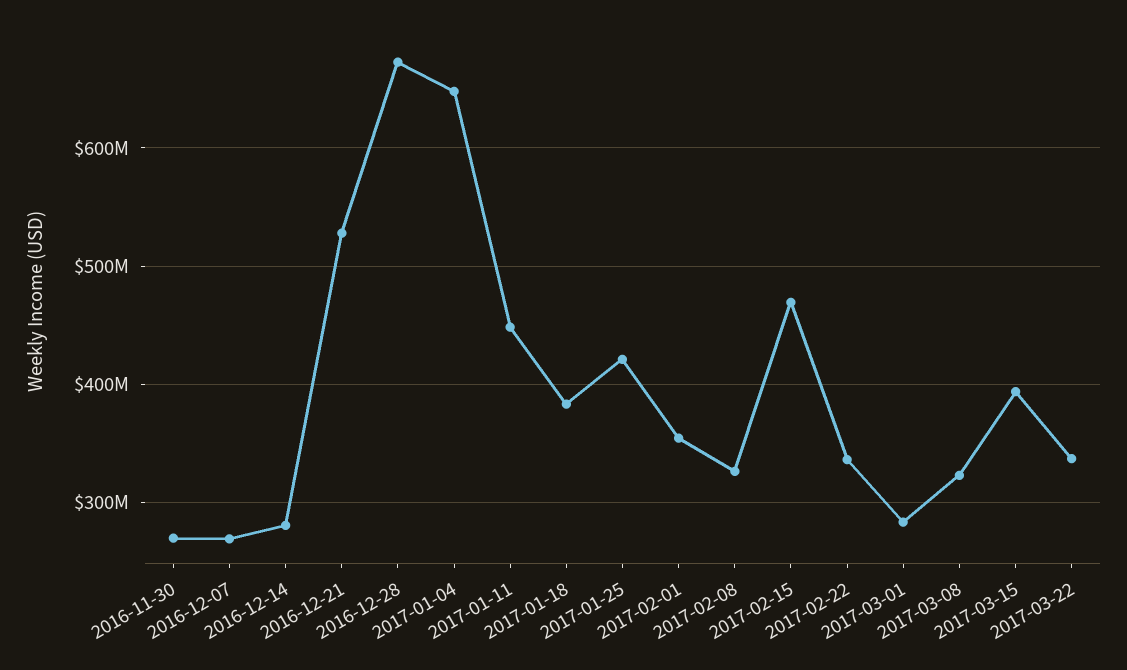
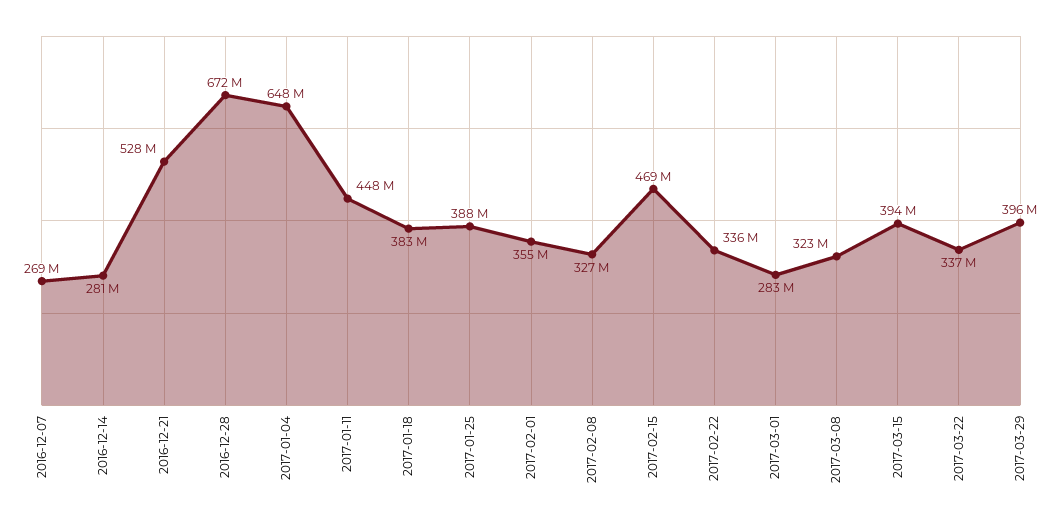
2016-11-30: 270000000 -> none
2017-01-25: 420000000 -> 388000000
2017-03-29: none -> 396000000

